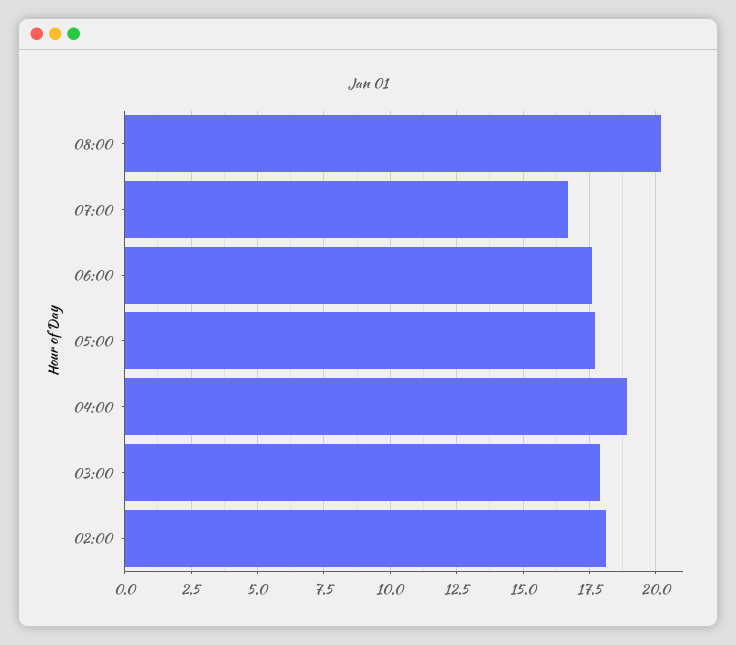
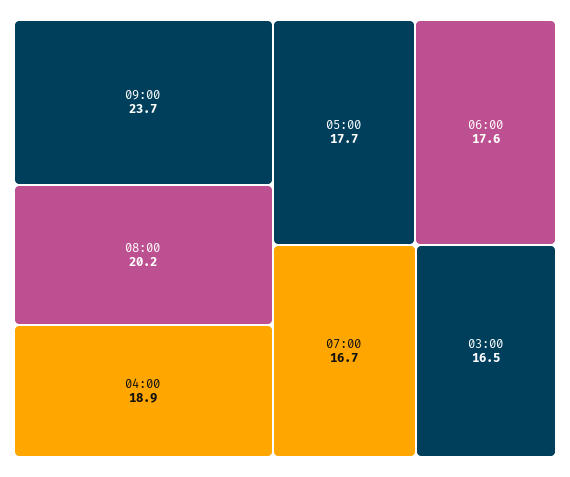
03:00: 18 -> 16.5
02:00: 18 -> none
09:00: none -> 23.7

